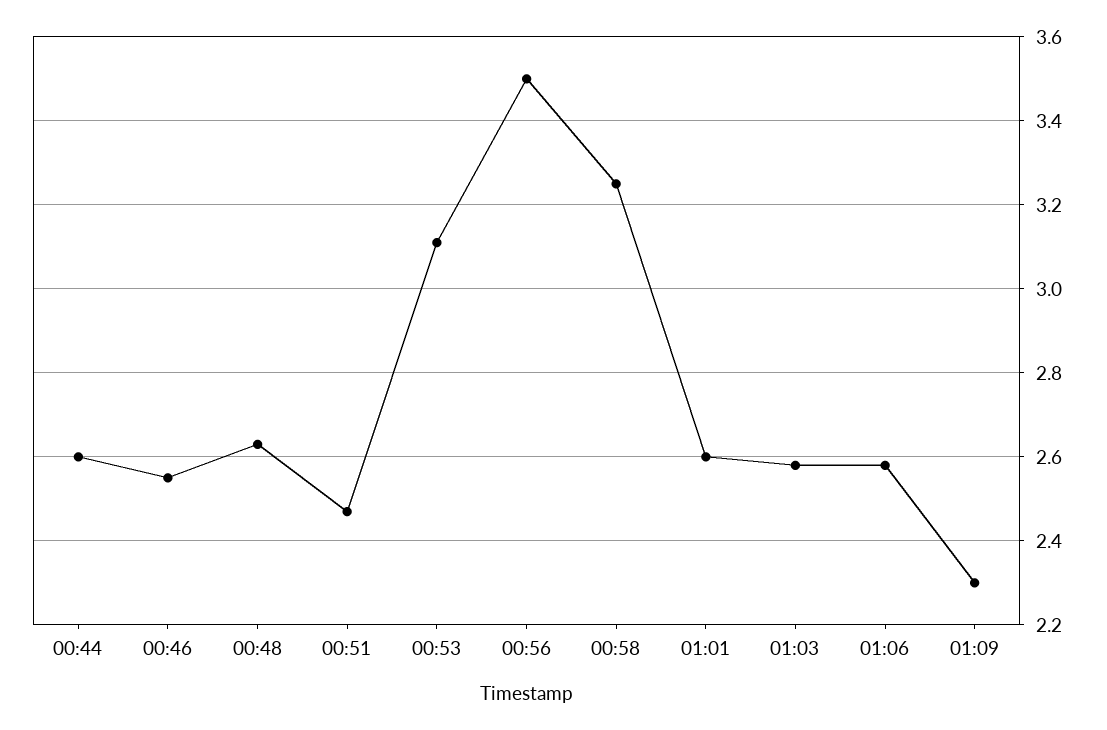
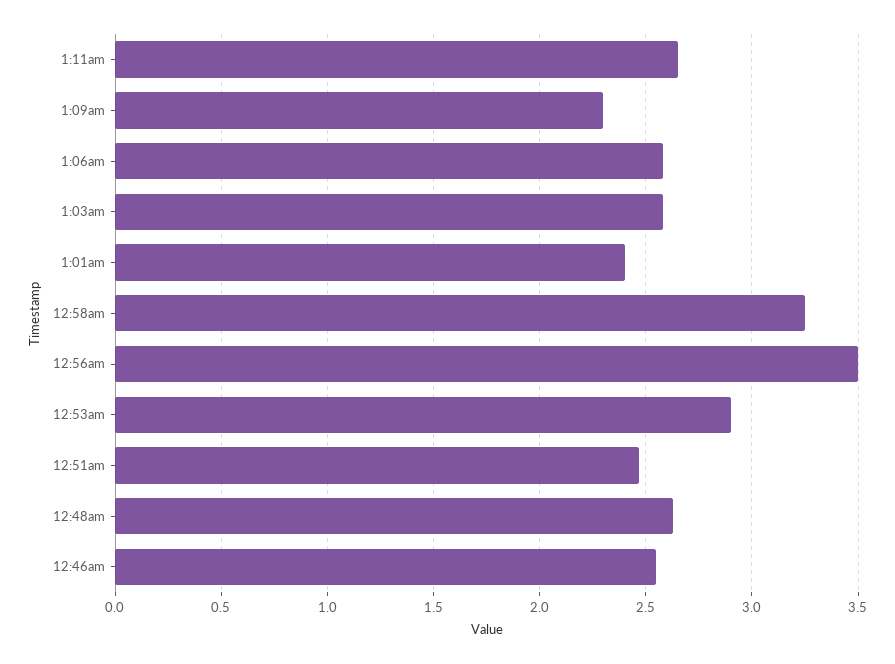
00:44: 2.6 -> none
00:53: 3.1 -> 2.9
01:01: 2.6 -> 2.4
1:11am: none -> 2.65

